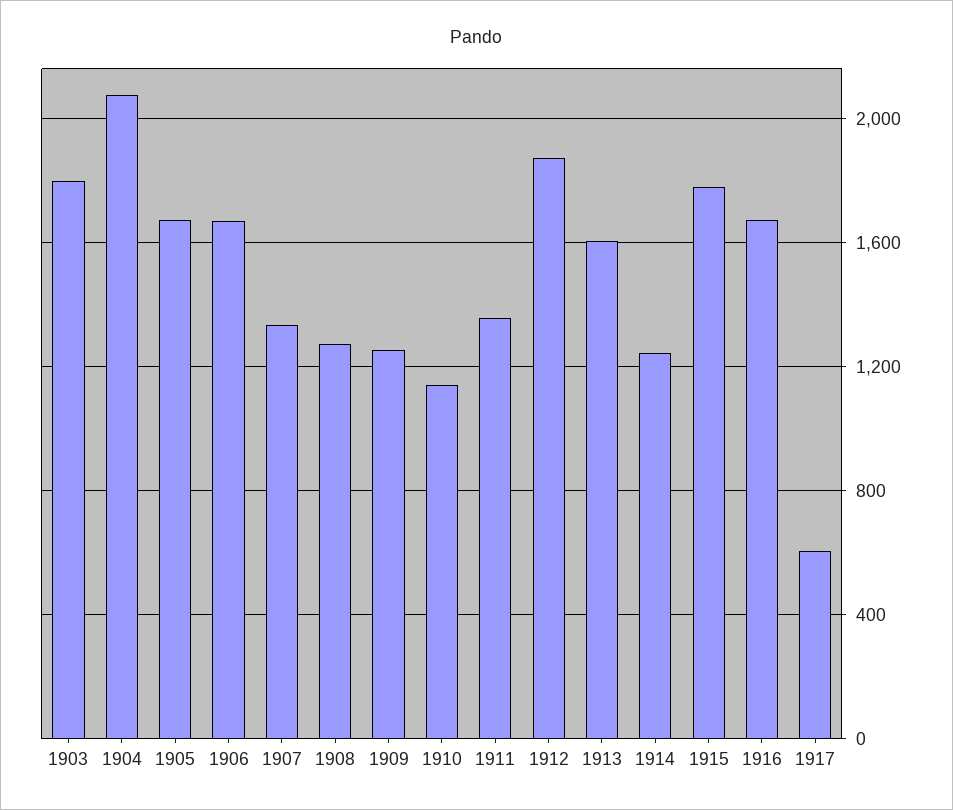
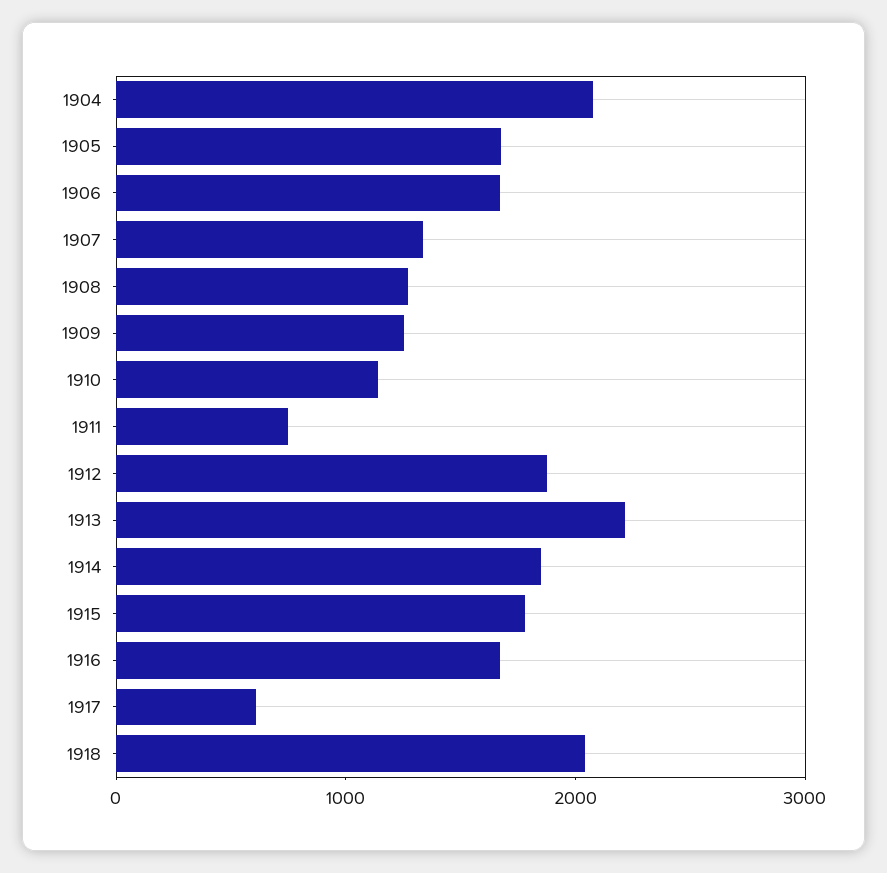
1903: 1800 -> none
1911: 1350 -> 800
1913: 1600 -> 2200
1914: 1250 -> 1800
1918: none -> 2000

